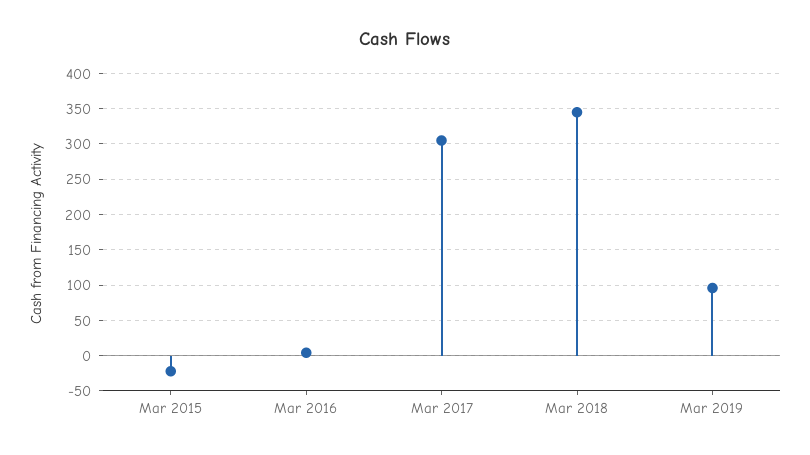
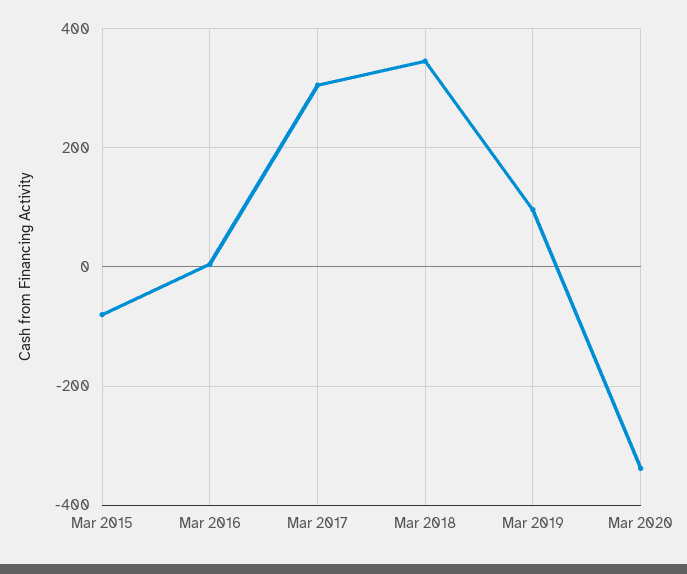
Mar 2015: -20 -> -80
Mar 2020: none -> -340

